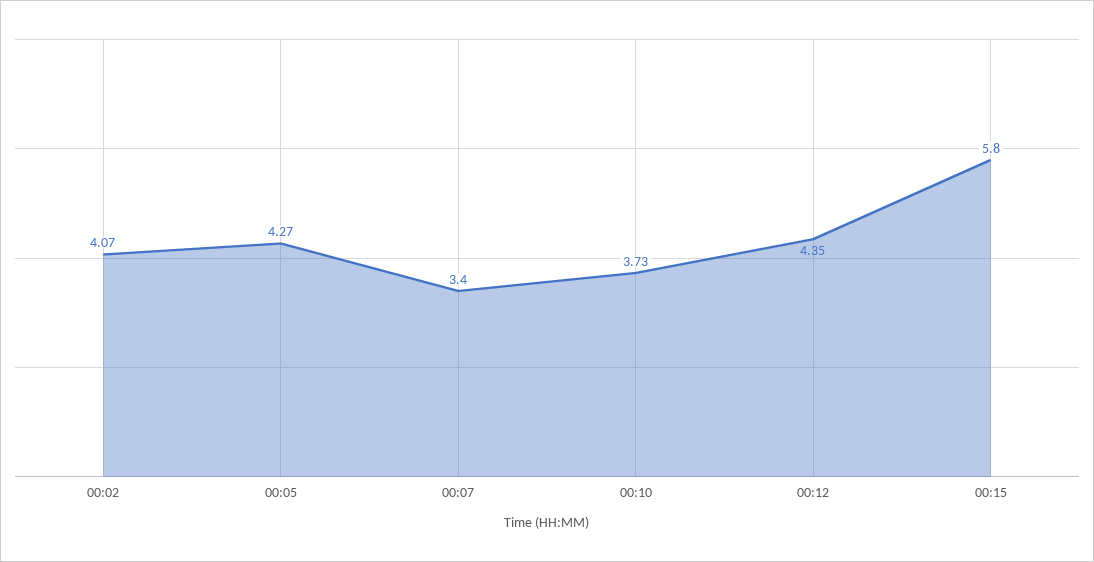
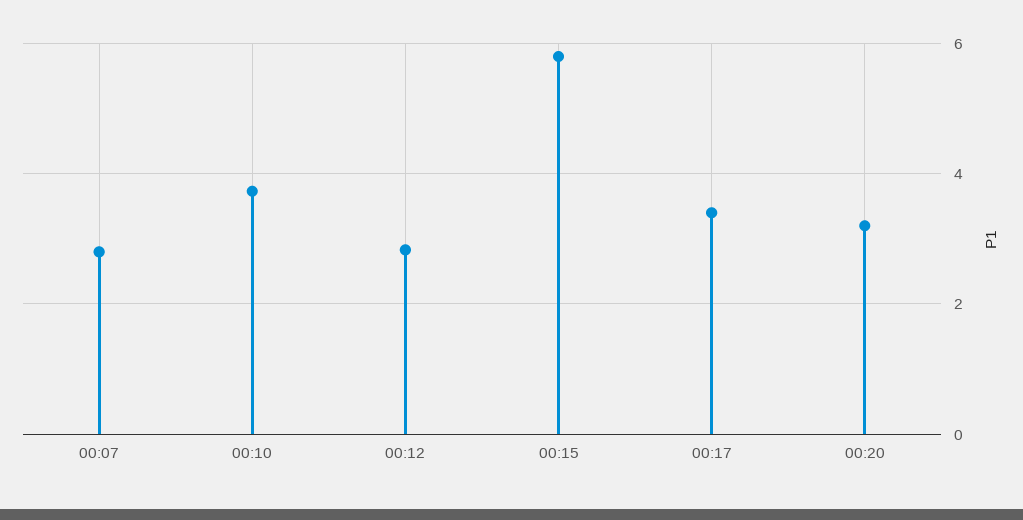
00:02: 4.07 -> none
00:05: 4.27 -> none
00:07: 3.4 -> 2.8
00:12: 4.35 -> 2.8
00:17: none -> 3.4
00:20: none -> 3.2

